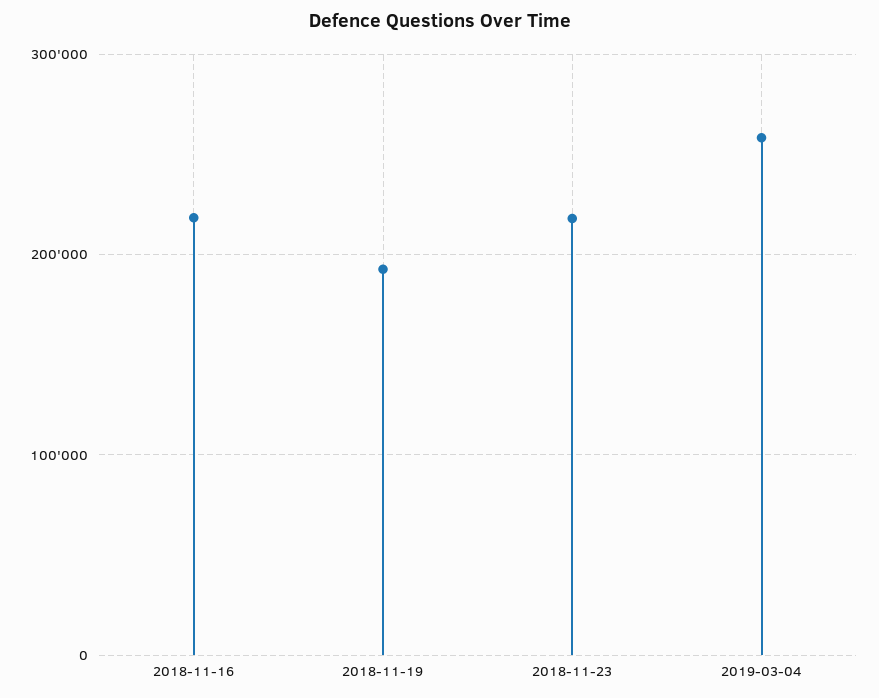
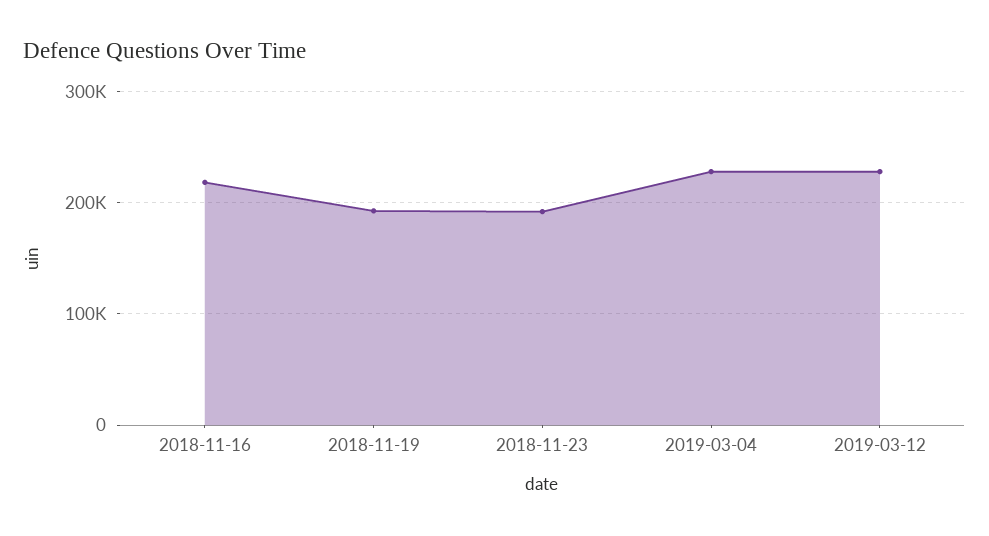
2018-11-23: 220000 -> 190000
2019-03-04: 260000 -> 230000
2019-03-12: none -> 230000

